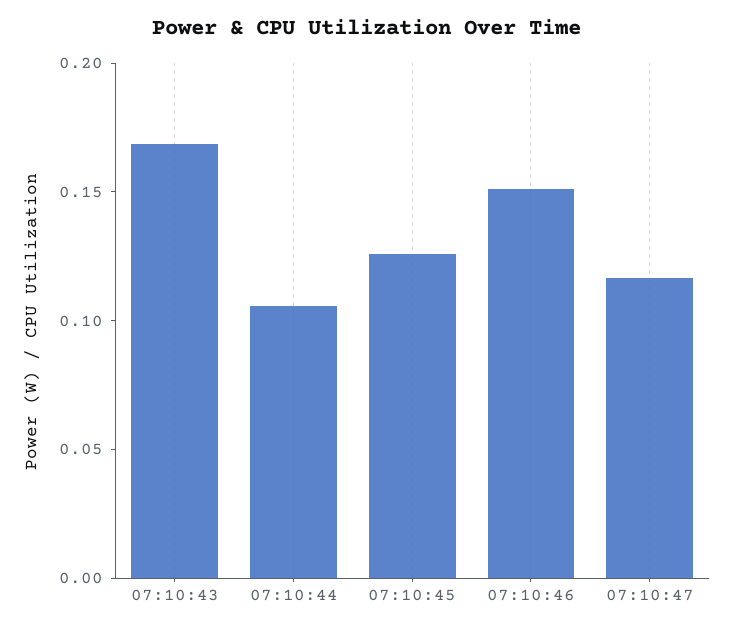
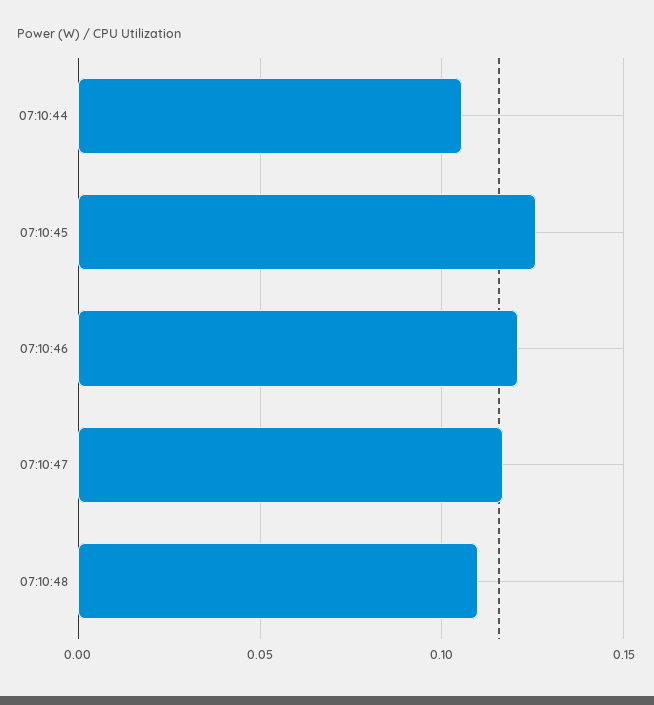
07:10:43: 0.17 -> none
07:10:46: 0.15 -> 0.12
07:10:48: none -> 0.11

